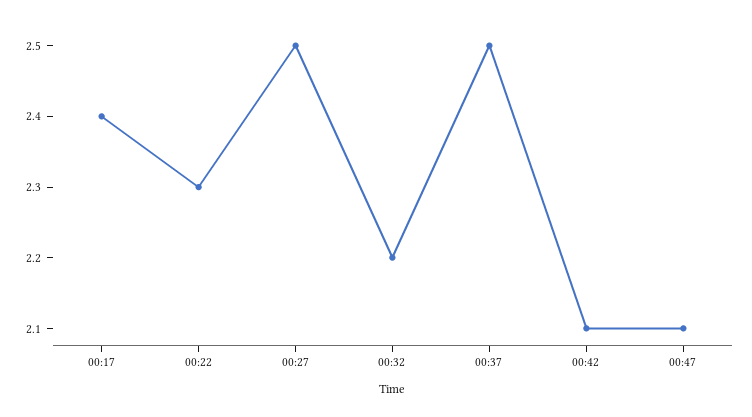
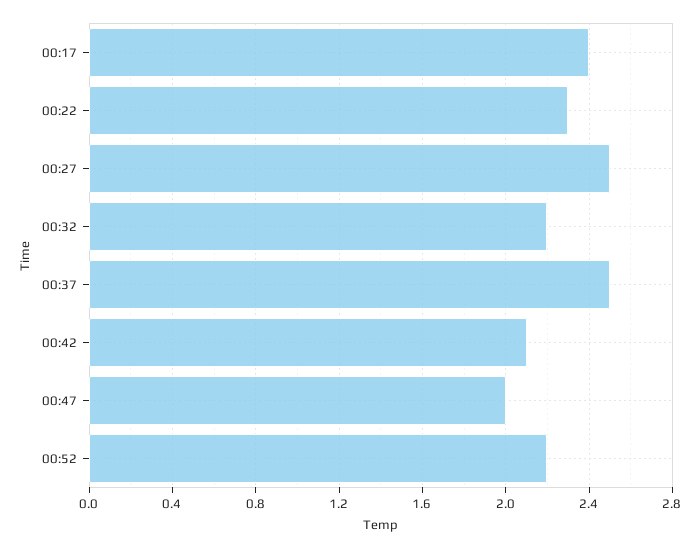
00:47: 2.1 -> 2
00:52: none -> 2.2

